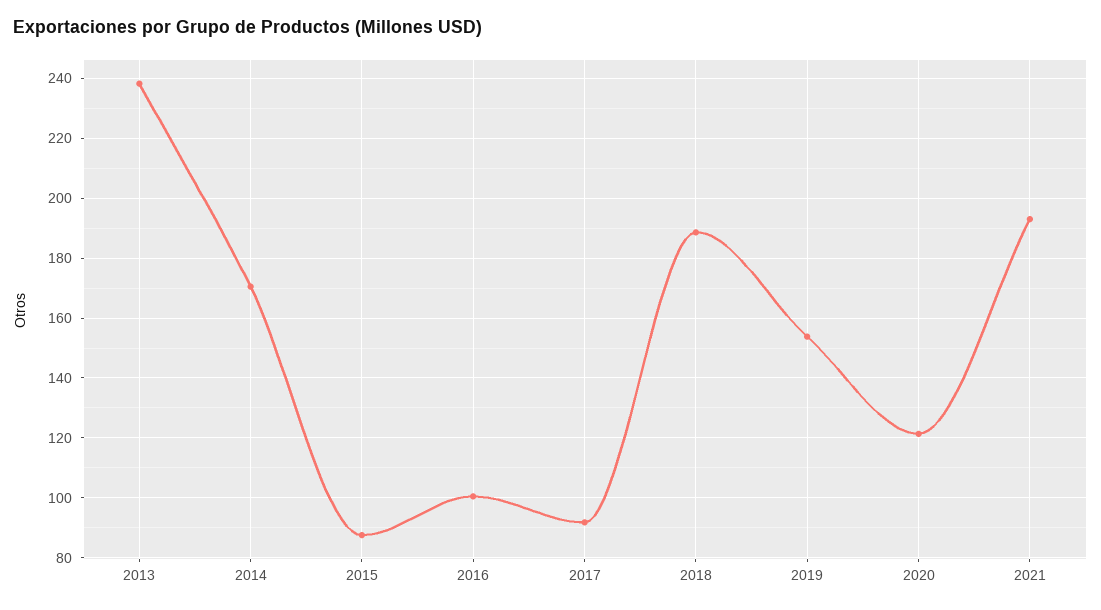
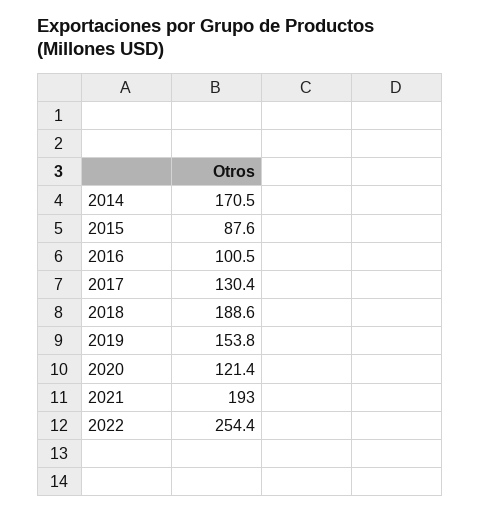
2013: 237.5 -> none
2017: 92.5 -> 130.4
2022: none -> 254.4

